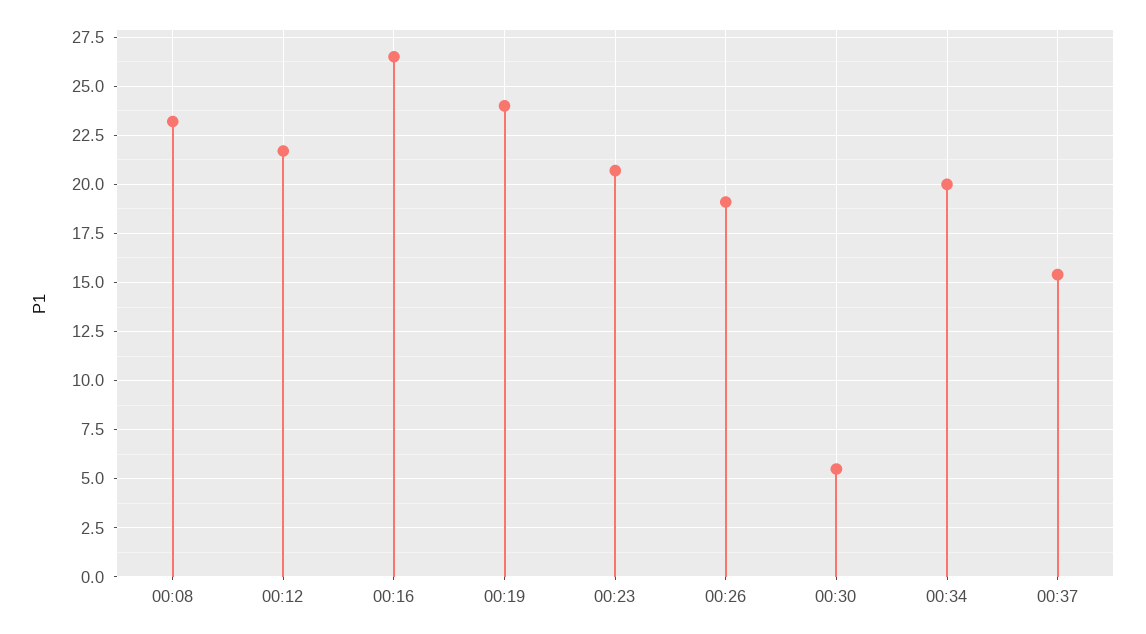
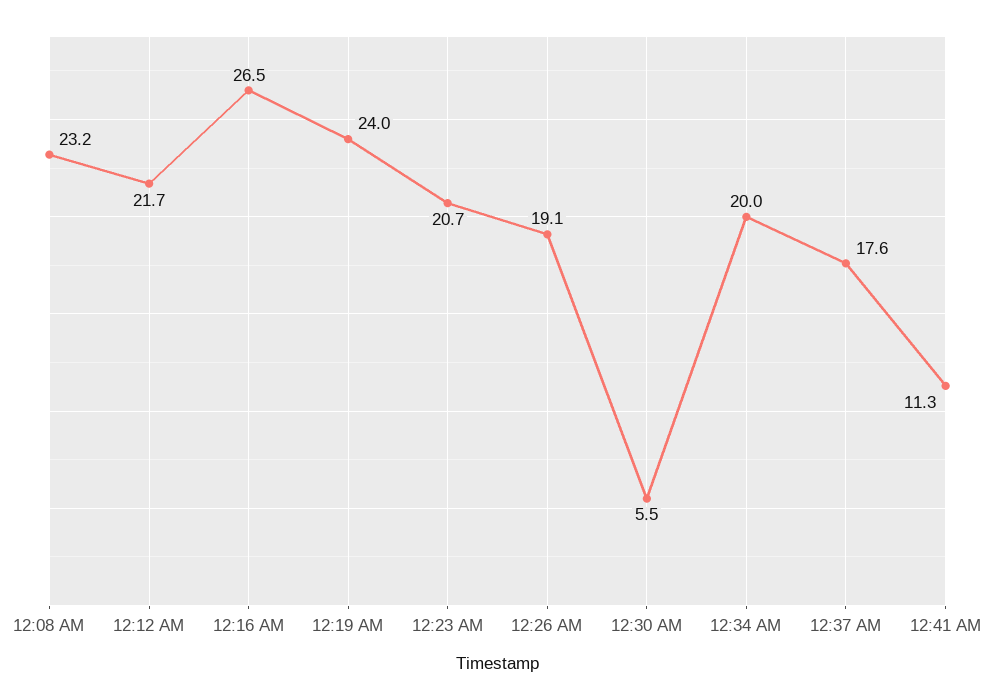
00:37: 15.5 -> 17.6
12:41 AM: none -> 11.3

